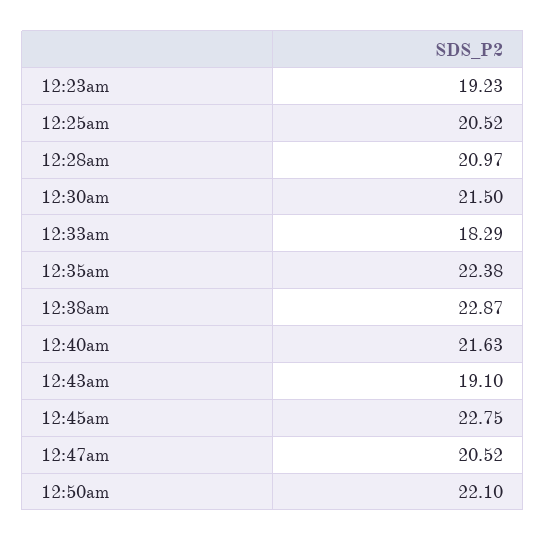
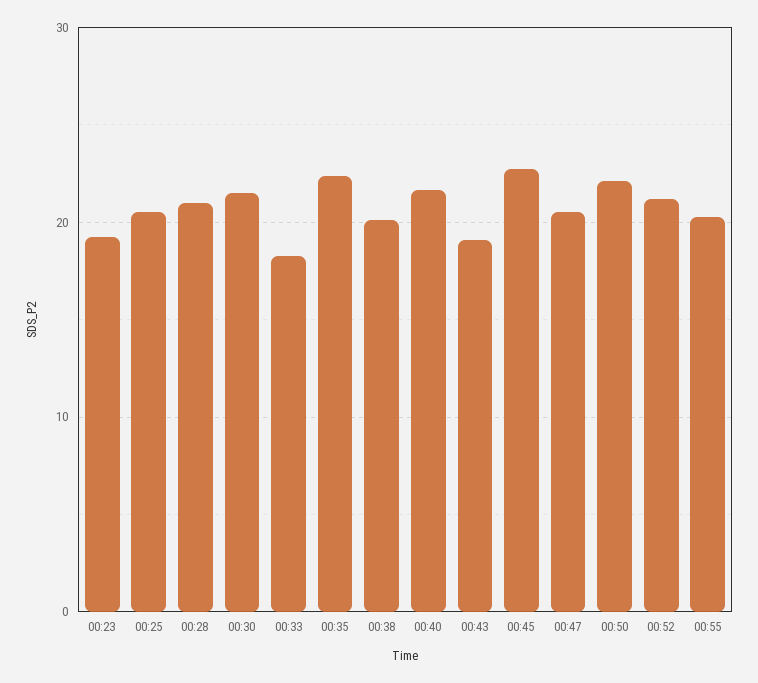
12:38am: 22.87 -> 20
00:52: none -> 21
00:55: none -> 20

